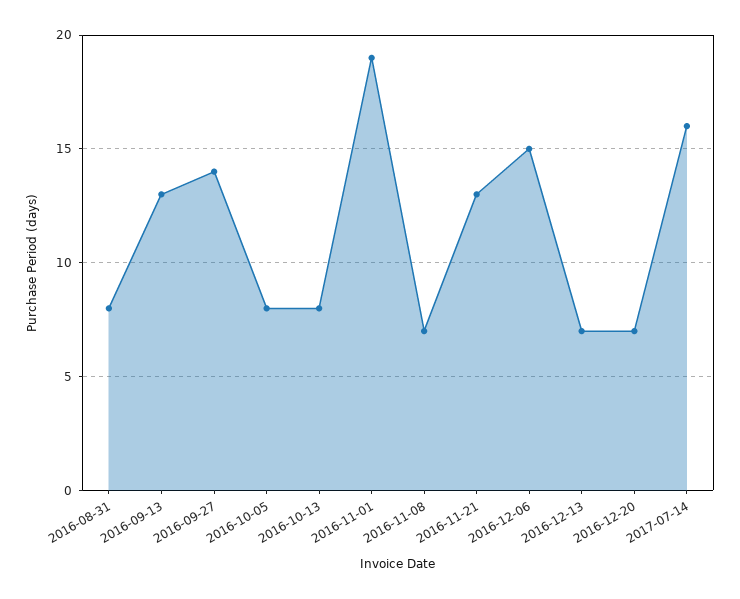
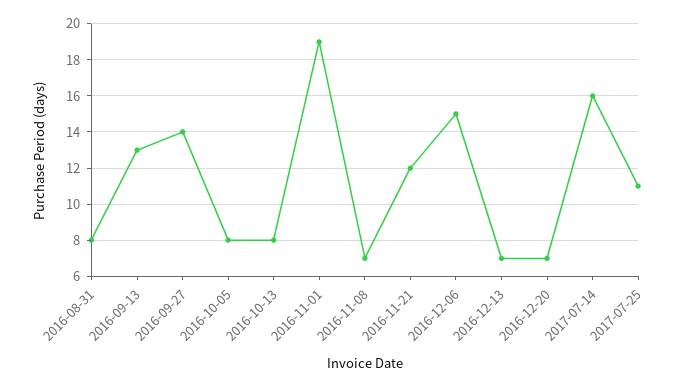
2016-11-21: 13 -> 12
2017-07-25: none -> 11

